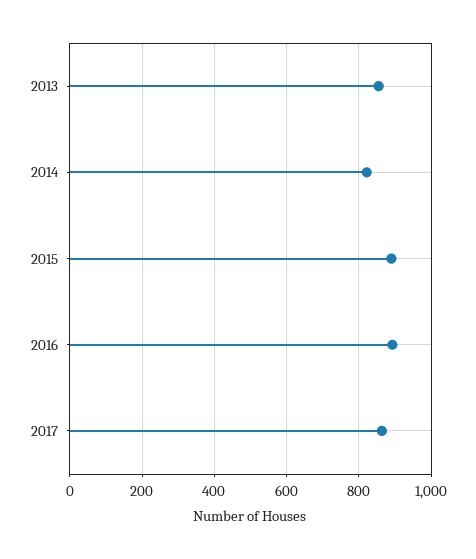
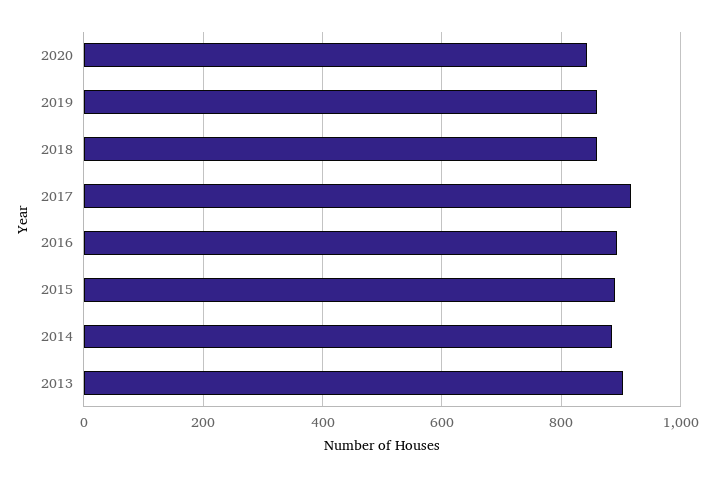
2013: 860 -> 900
2014: 820 -> 880
2017: 860 -> 920
2020: none -> 840
2019: none -> 860
2018: none -> 860

